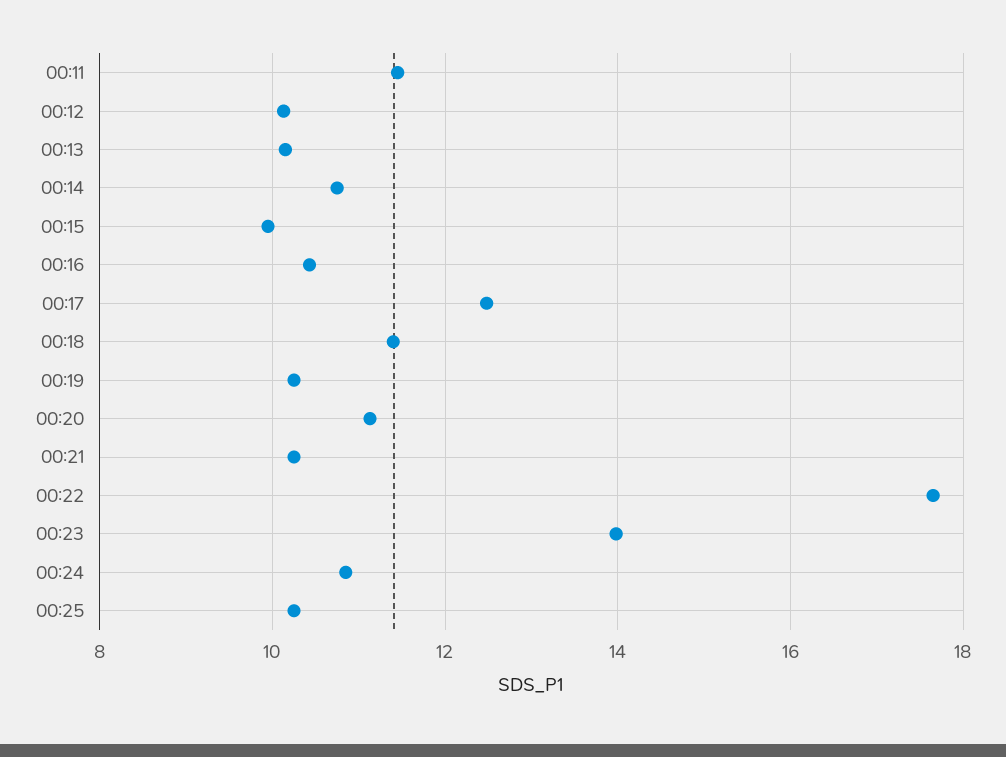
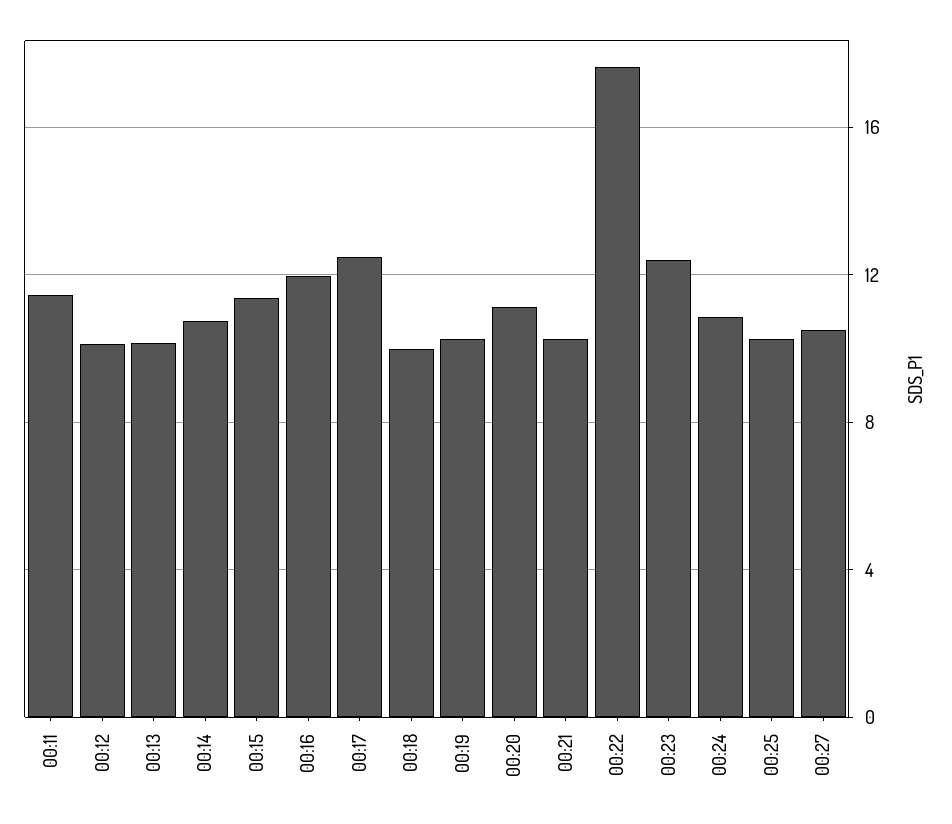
00:15: 10 -> 11.5
00:16: 10.4 -> 12
00:18: 11.4 -> 10
00:23: 14 -> 12.5
00:27: none -> 10.5

